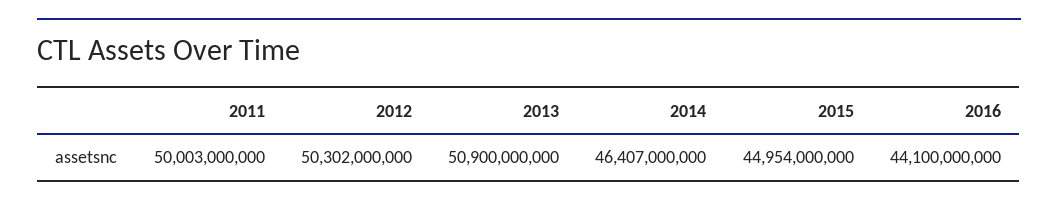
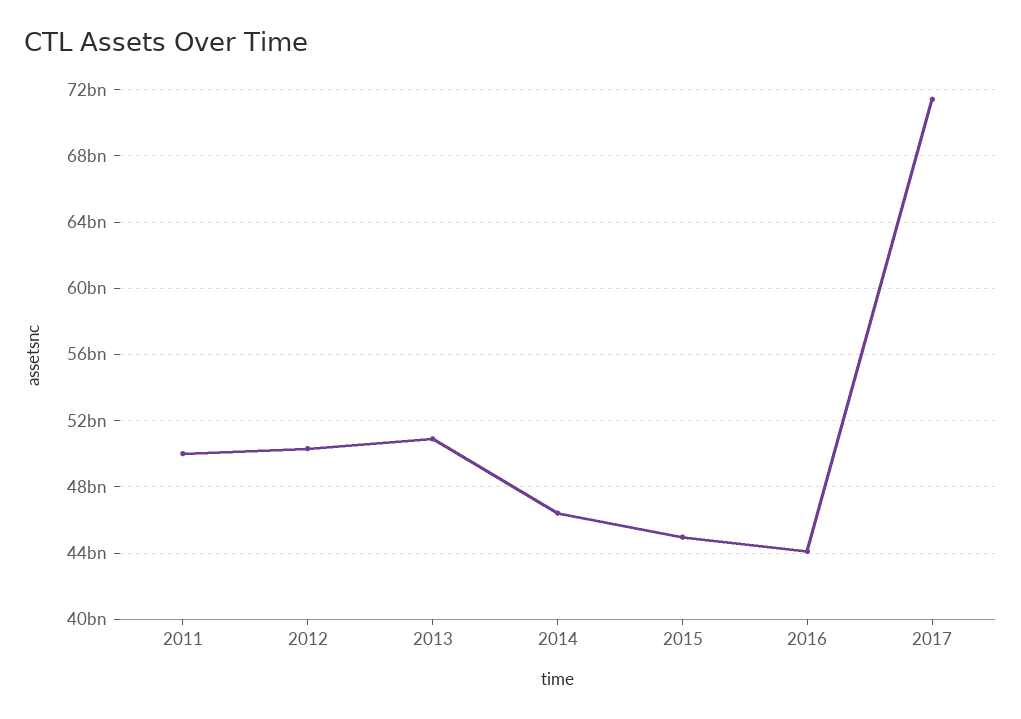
2017: none -> 71500000000

